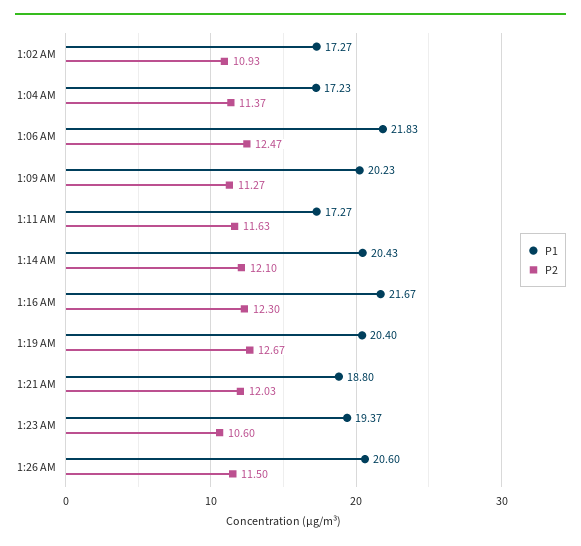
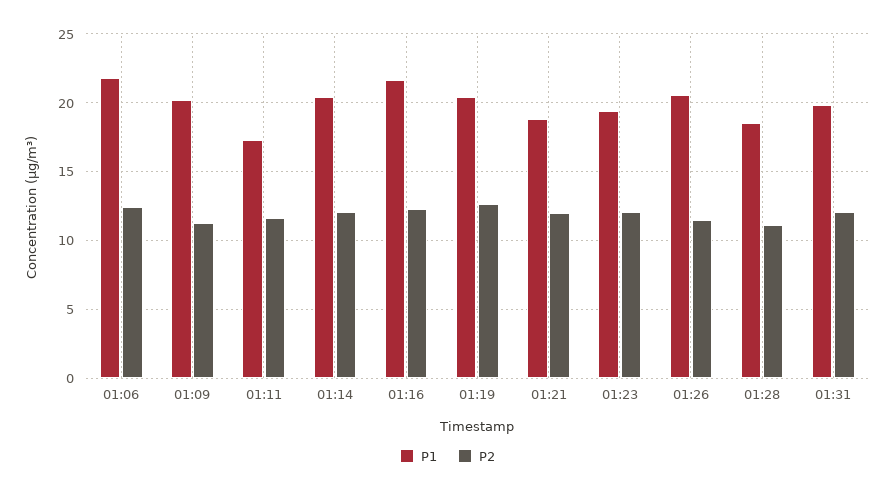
P1, 1:02 AM: 17.27 -> none
P2, 1:02 AM: 10.93 -> none
P1, 1:04 AM: 17.23 -> none
P2, 1:04 AM: 11.37 -> none
P2, 1:23 AM: 10.6 -> 12
P1, 01:28: none -> 18.5
P2, 01:28: none -> 11
P1, 01:31: none -> 20
P2, 01:31: none -> 12

